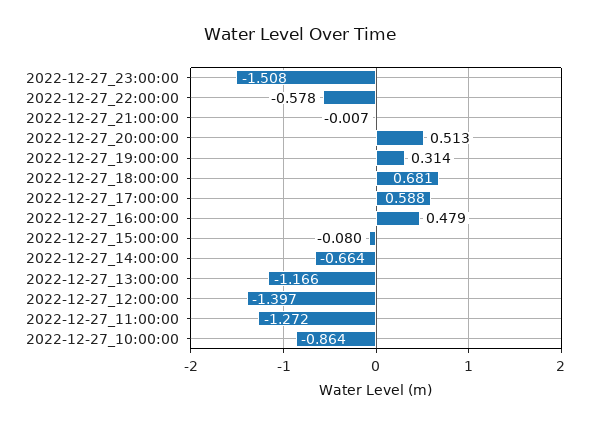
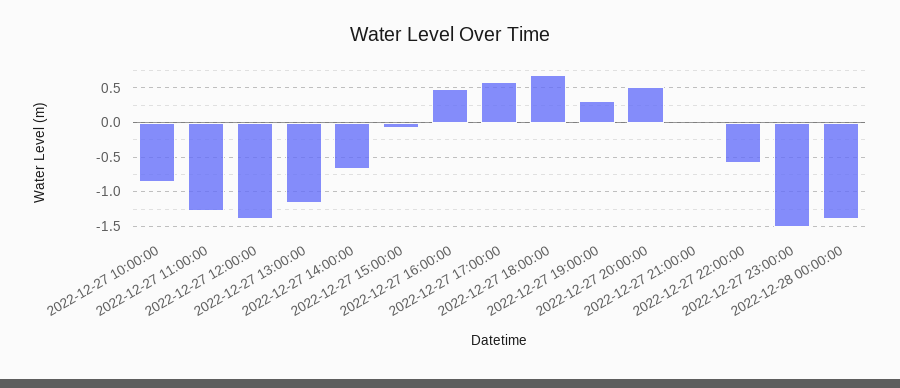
2022-12-28 00:00:00: none -> -1.4

